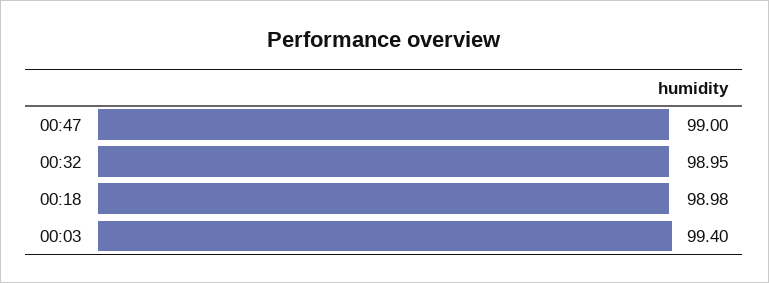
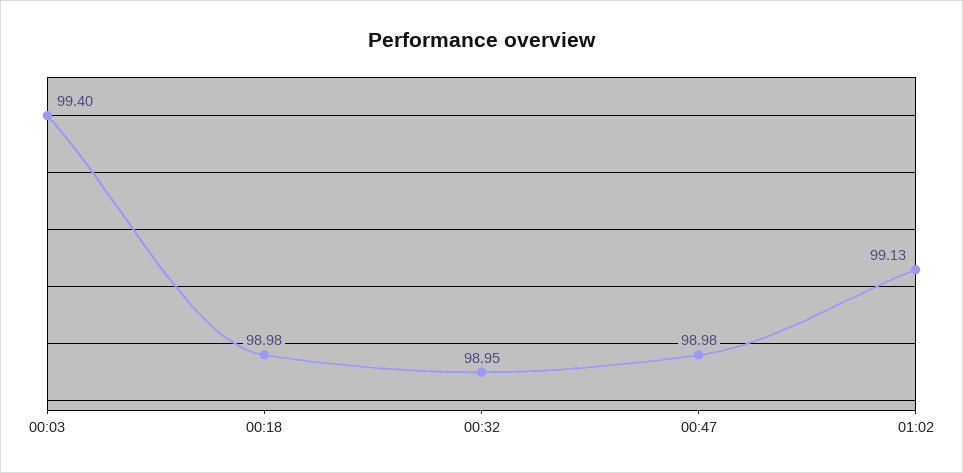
00:47: 99 -> 98.98
01:02: none -> 99.13

